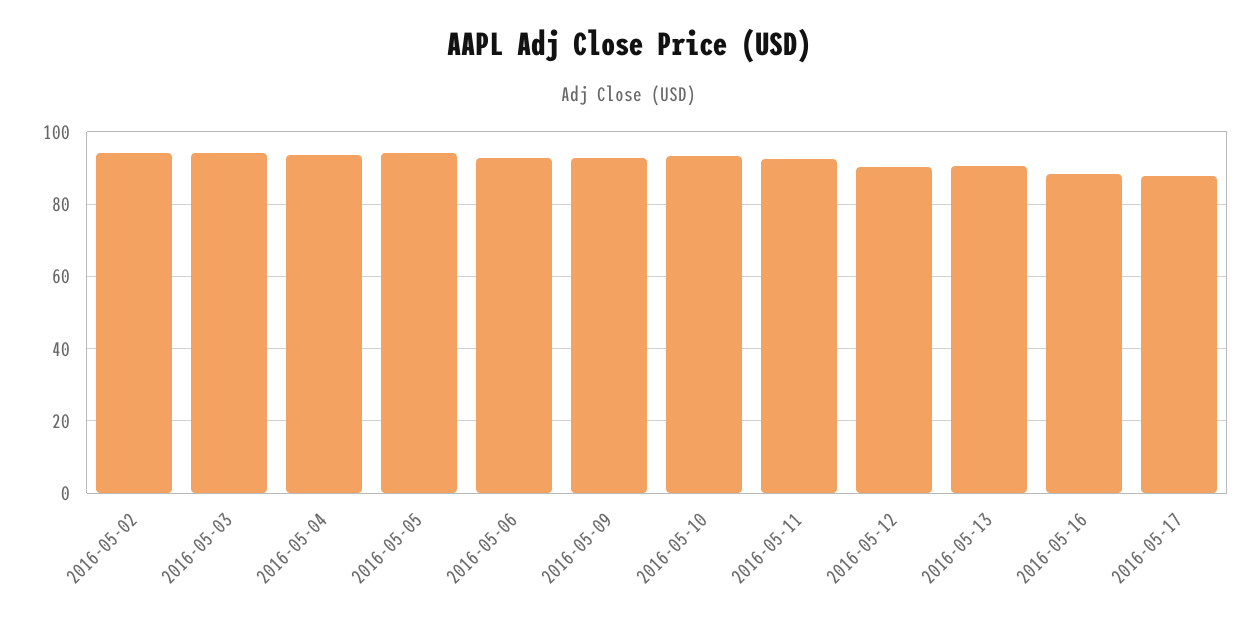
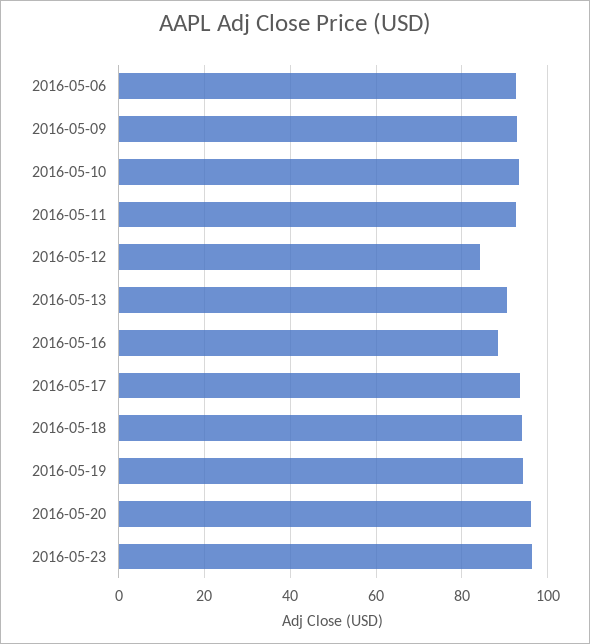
2016-05-02: 94 -> none
2016-05-03: 94 -> none
2016-05-04: 94 -> none
2016-05-05: 94 -> none
2016-05-12: 90 -> 84
2016-05-17: 88 -> 94
2016-05-18: none -> 94
2016-05-19: none -> 94
2016-05-20: none -> 96
2016-05-23: none -> 96

